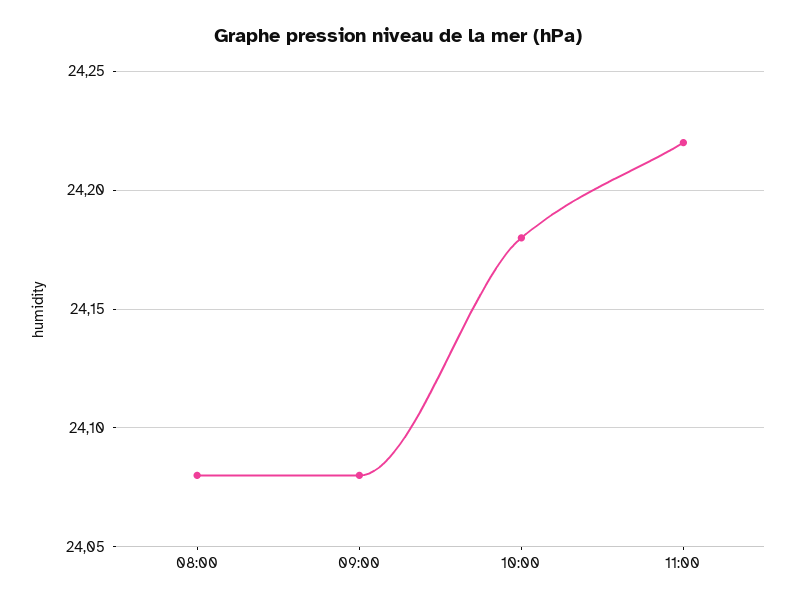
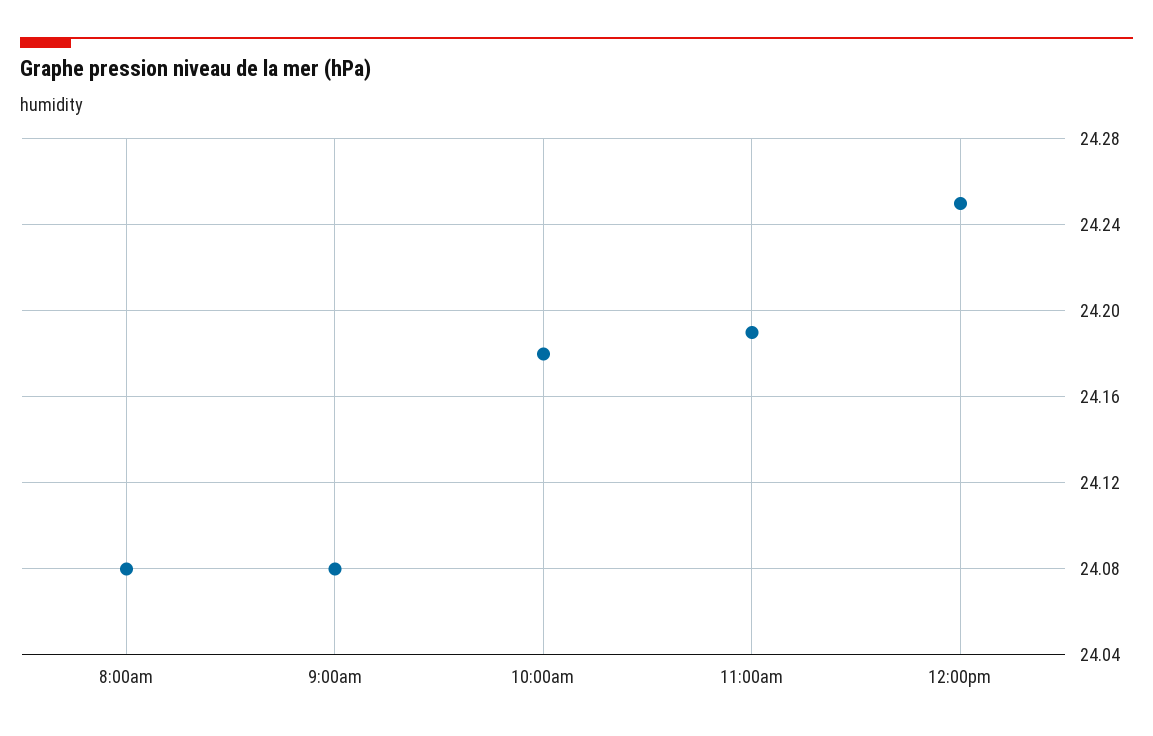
11:00: 24.22 -> 24.19
12:00pm: none -> 24.25

